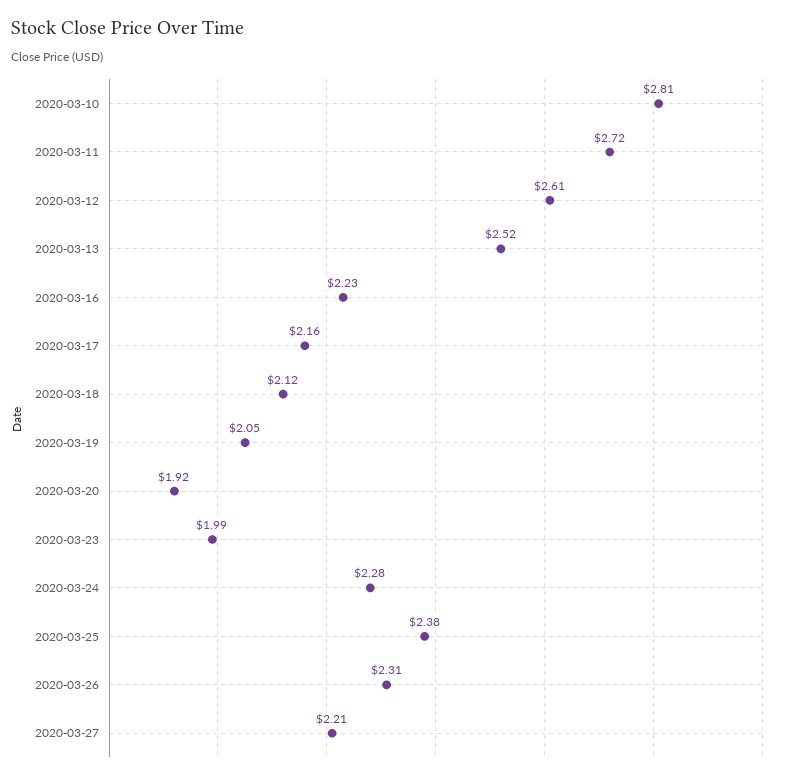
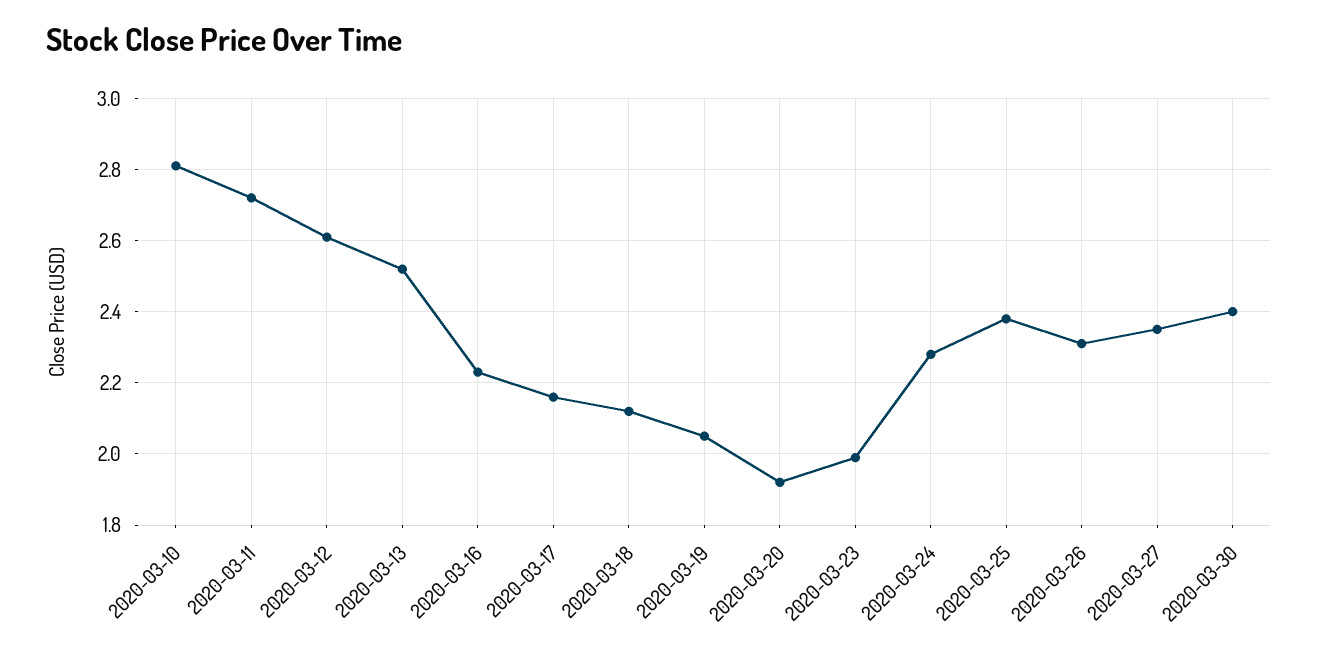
2020-03-27: 2.21 -> 2.35
2020-03-30: none -> 2.4

